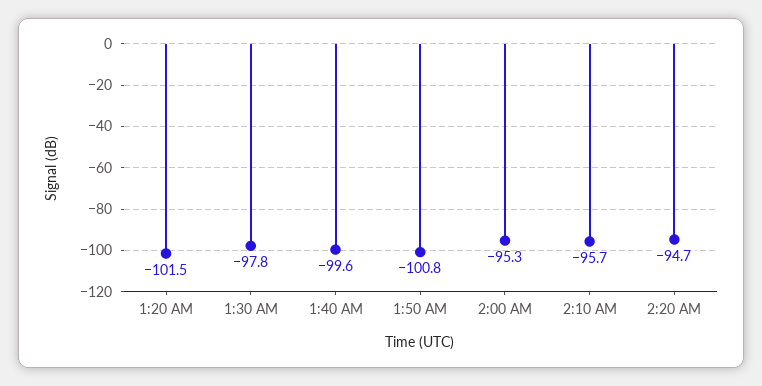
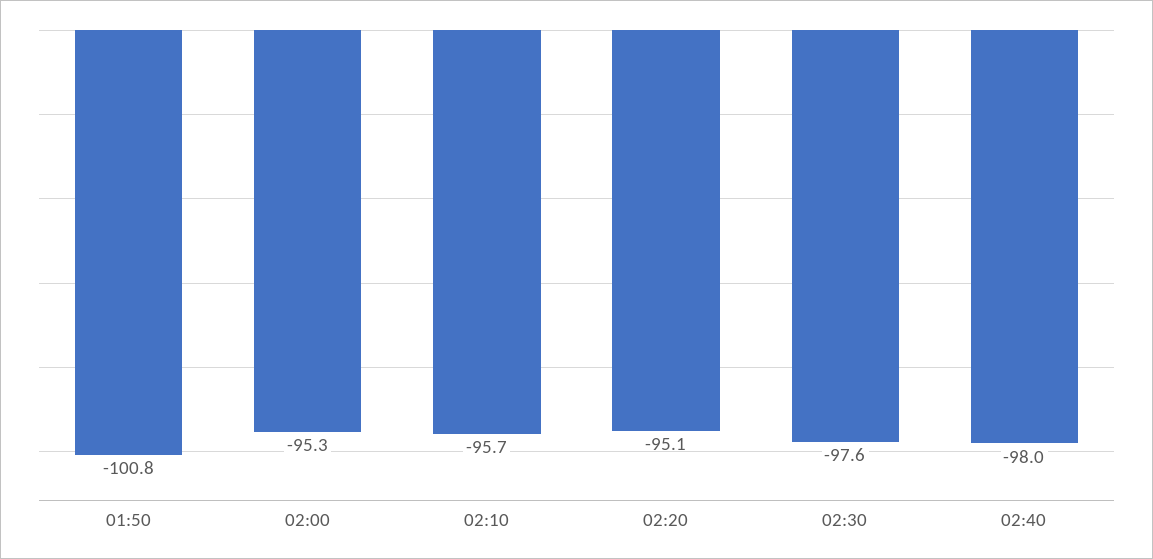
1:20 AM: -101.5 -> none
1:30 AM: -97.8 -> none
1:40 AM: -99.6 -> none
2:20 AM: -94.7 -> -95.1
02:30: none -> -97.6
02:40: none -> -98

